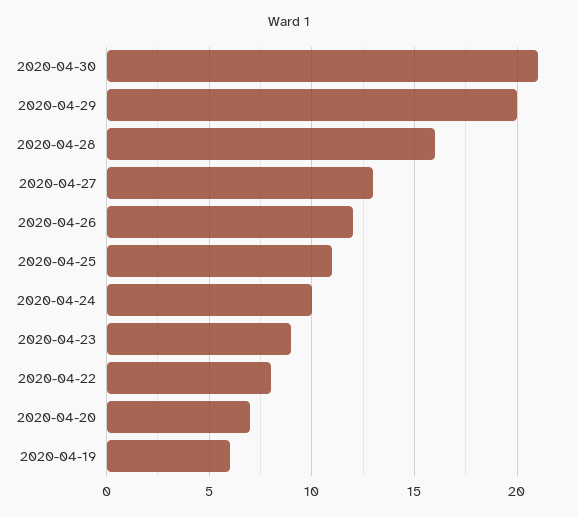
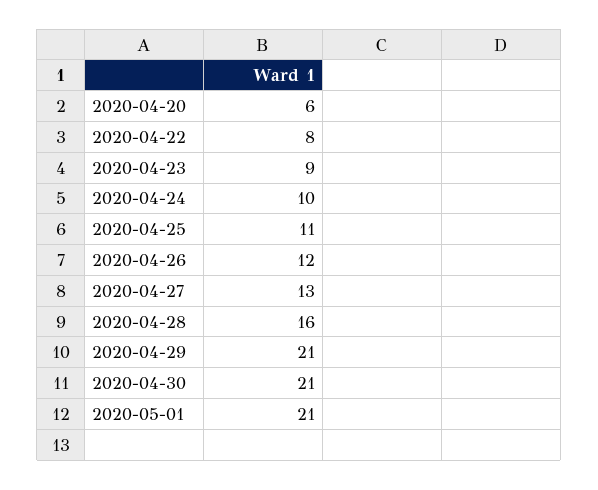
2020-04-29: 20 -> 21
2020-04-20: 7 -> 6
2020-04-19: 6 -> none
2020-05-01: none -> 21

